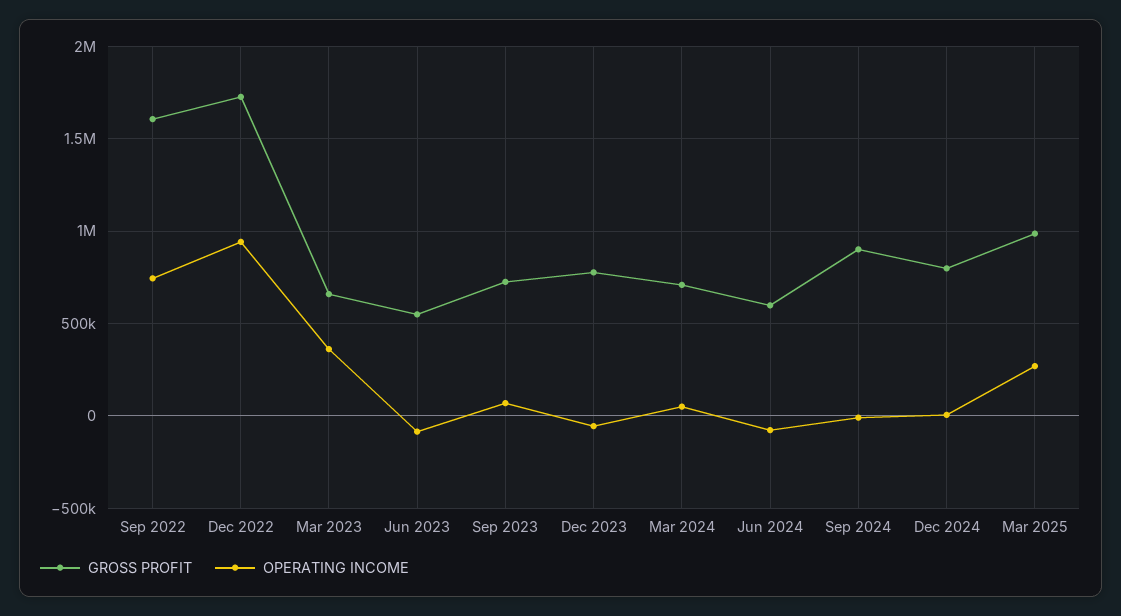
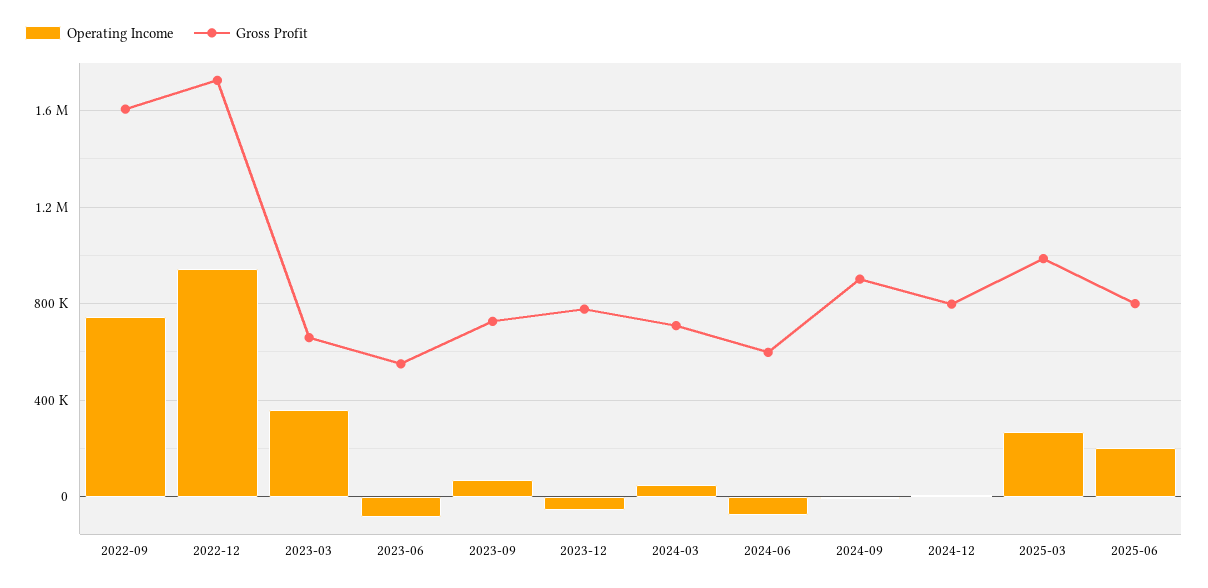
OPERATING INCOME, 2025-06: none -> 200000
GROSS PROFIT, 2025-06: none -> 800000

